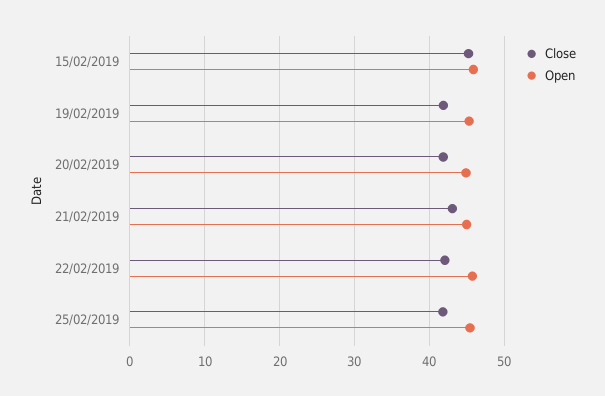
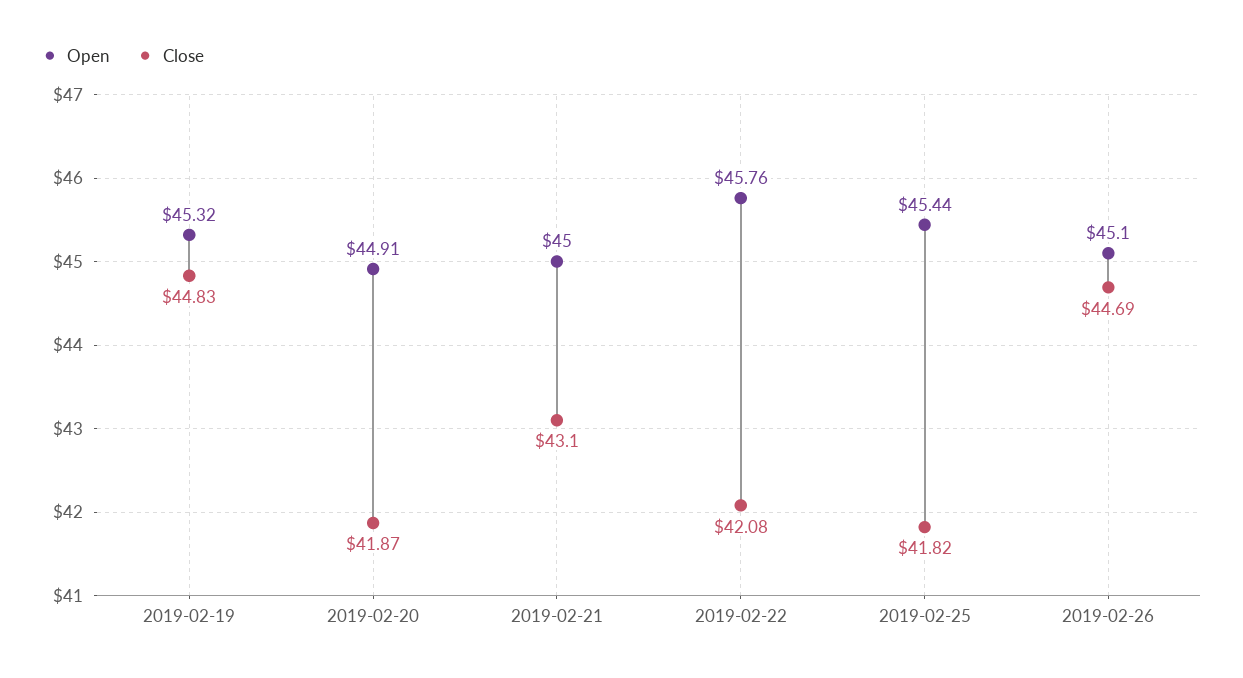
Close, 15/02/2019: 45 -> none
Open, 15/02/2019: 46 -> none
Close, 19/02/2019: 42 -> 44.83
Open, 2019-02-26: none -> 45.1
Close, 2019-02-26: none -> 44.69

